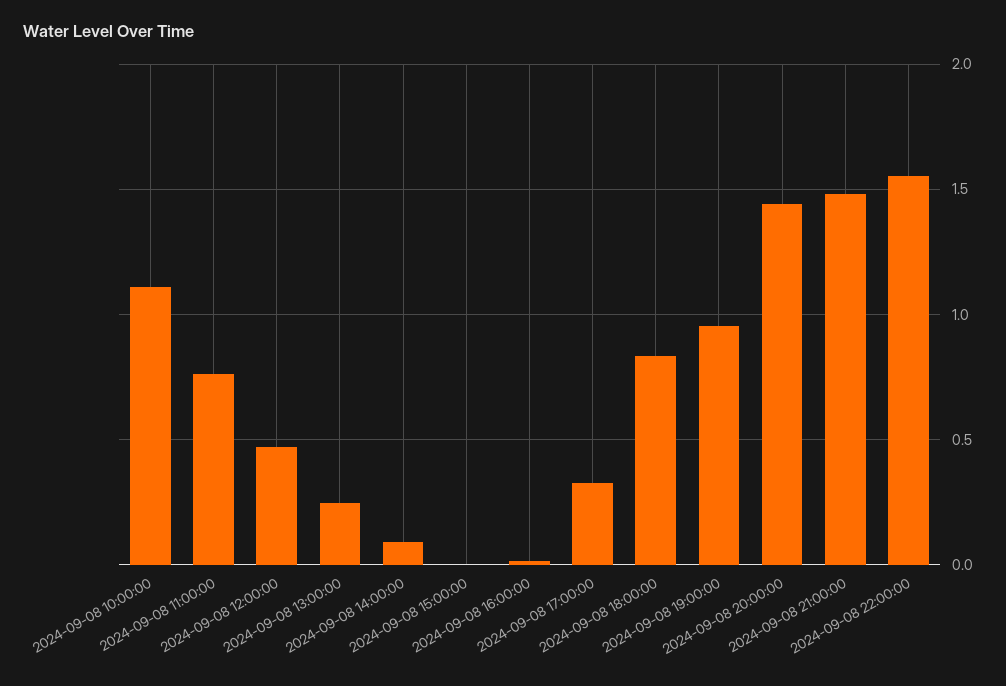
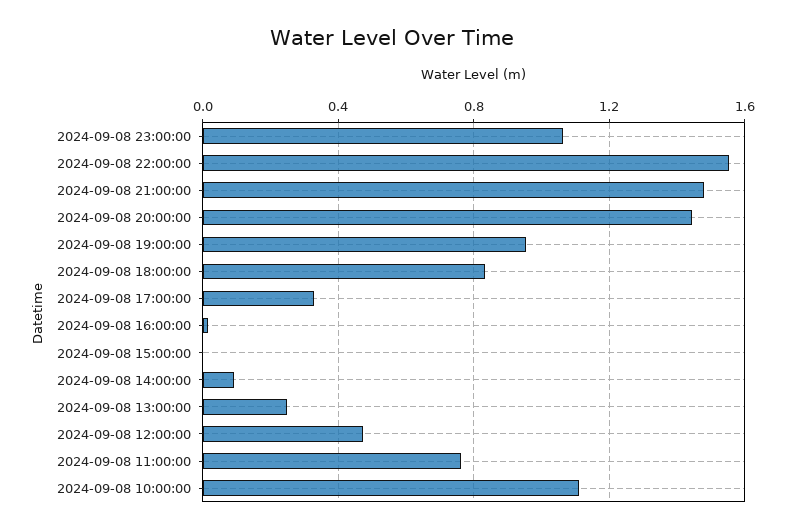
2024-09-08 23:00:00: none -> 1.05

